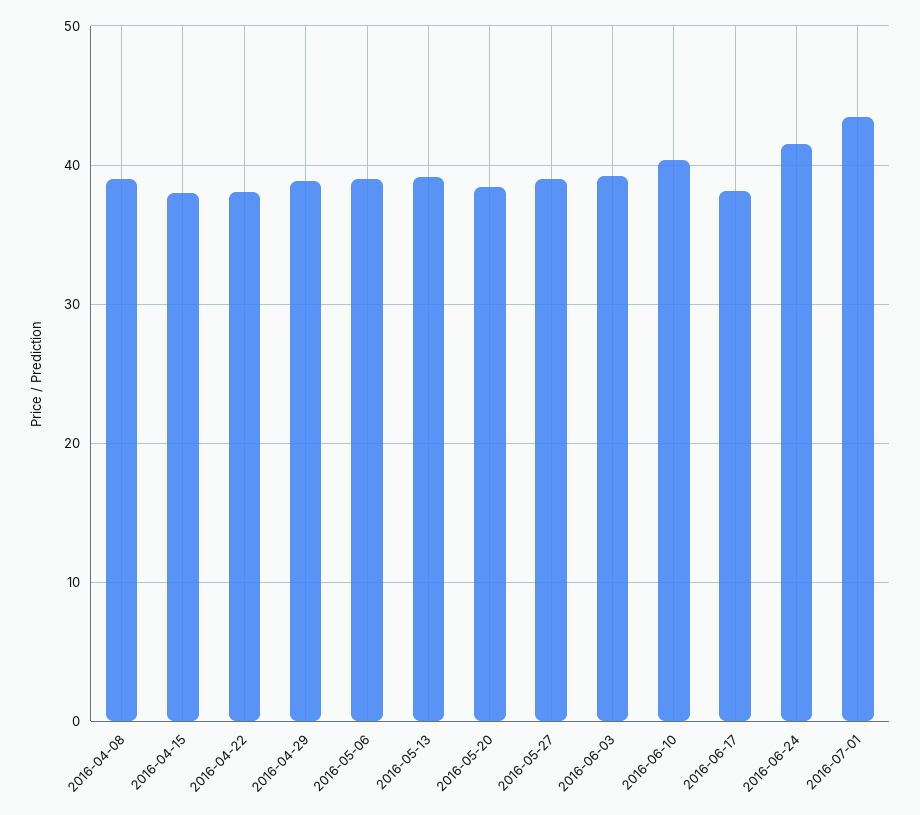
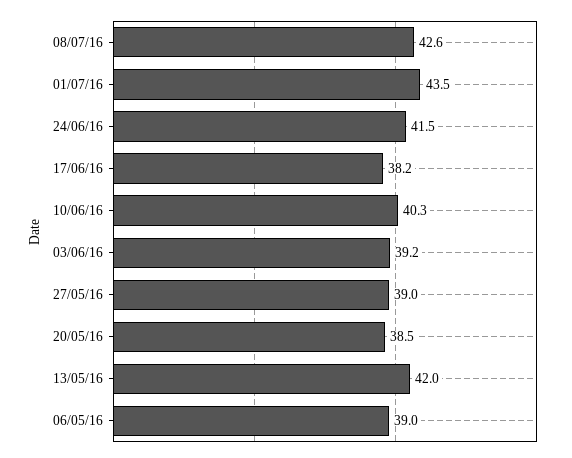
2016-04-08: 39 -> none
2016-04-15: 38 -> none
2016-04-22: 38 -> none
2016-04-29: 39 -> none
2016-05-13: 39 -> 42
08/07/16: none -> 42.6

